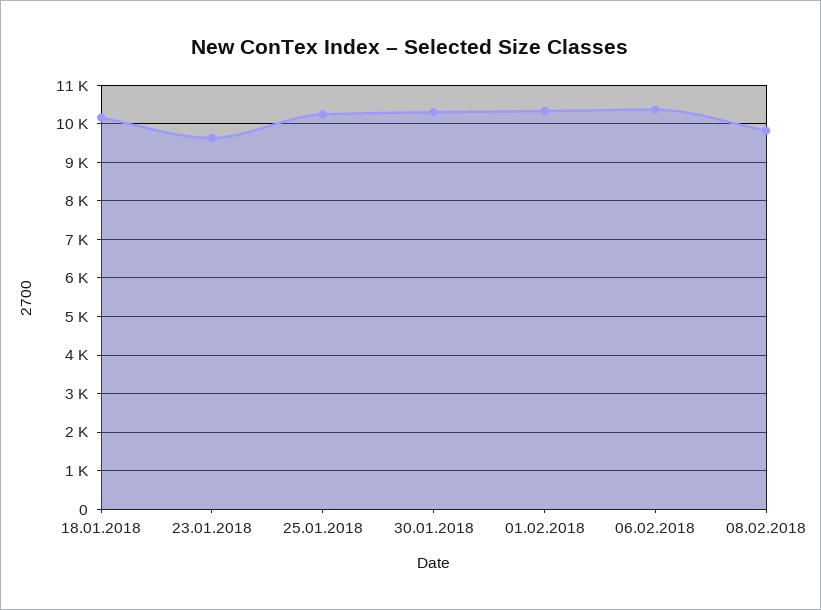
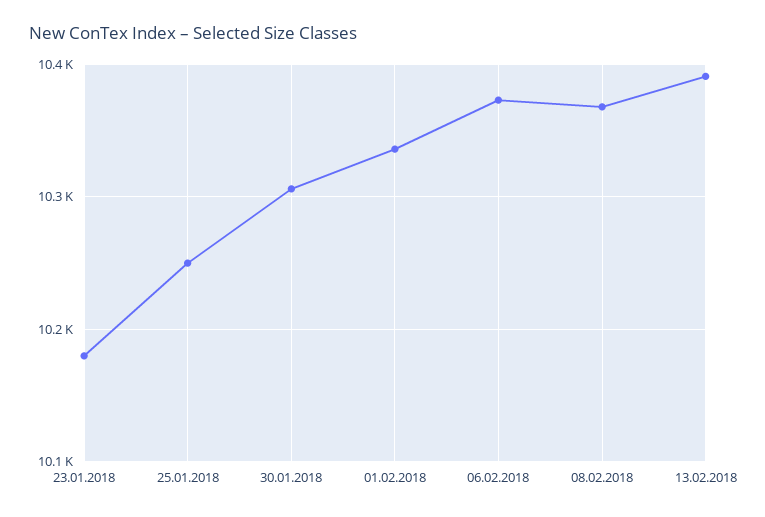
18.01.2018: 10200 -> none
23.01.2018: 9600 -> 10180
08.02.2018: 9800 -> 10370
13.02.2018: none -> 10390

